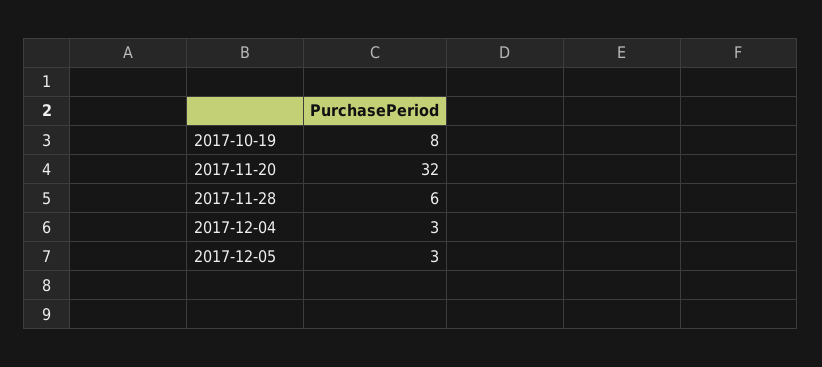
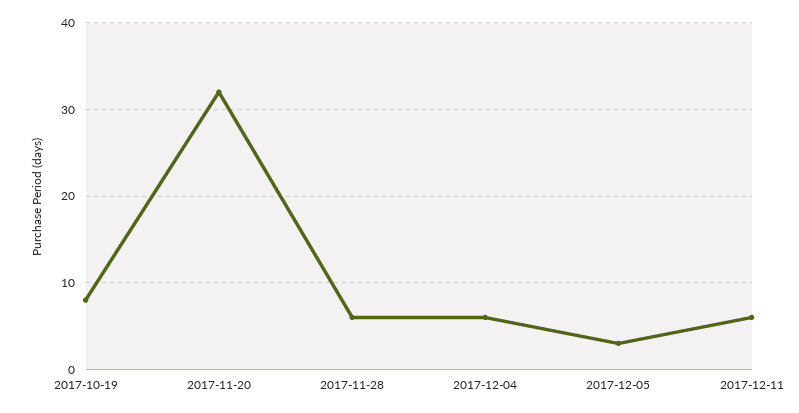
2017-12-04: 3 -> 6
2017-12-11: none -> 6

